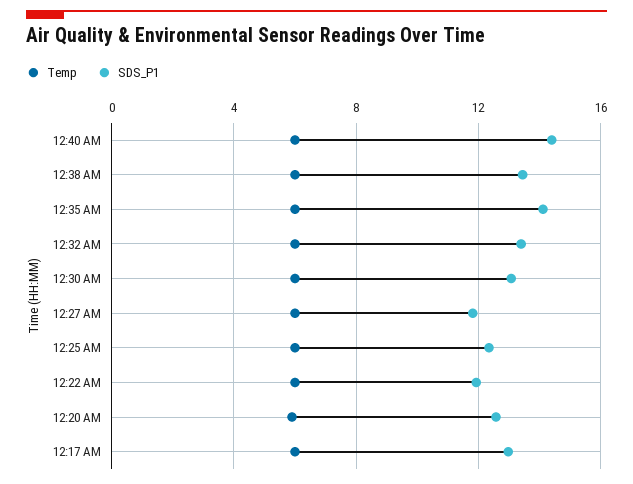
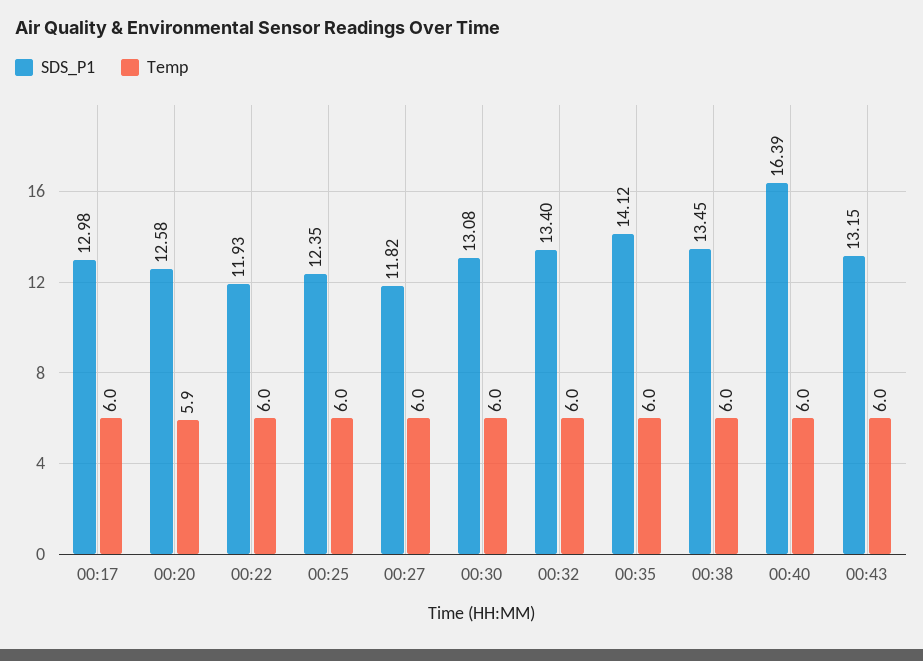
SDS_P1, 12:40 AM: 14.5 -> 16.39
SDS_P1, 00:43: none -> 13.15
Temp, 00:43: none -> 6

